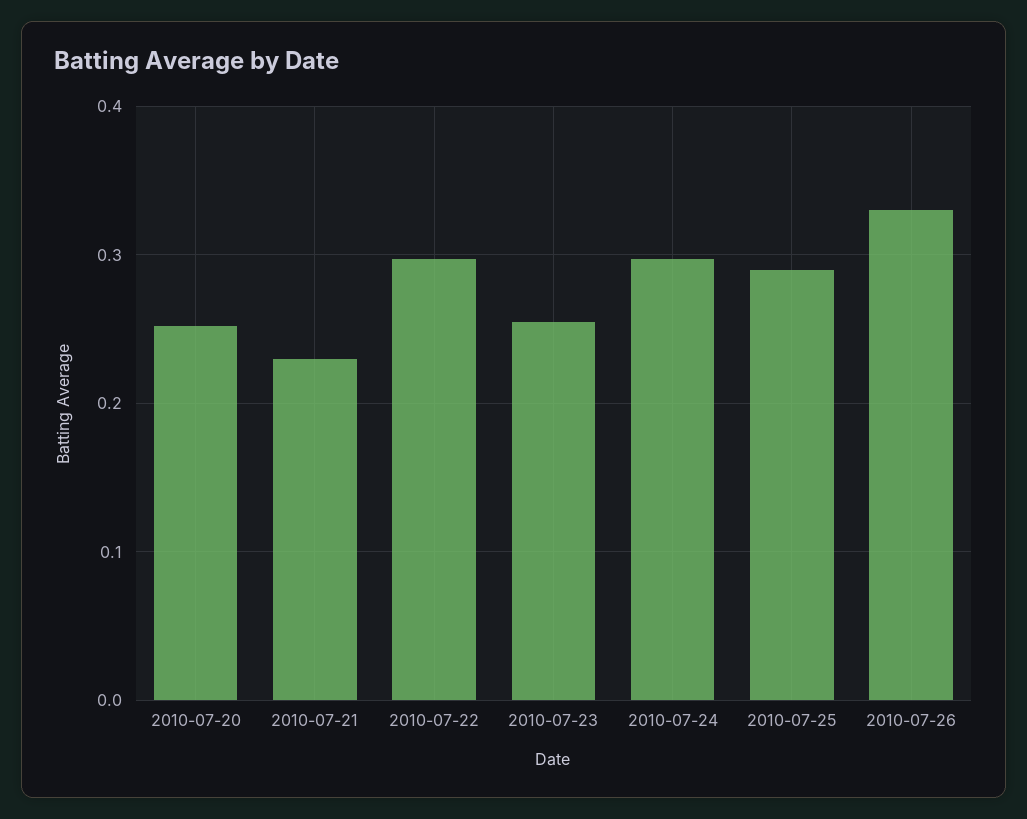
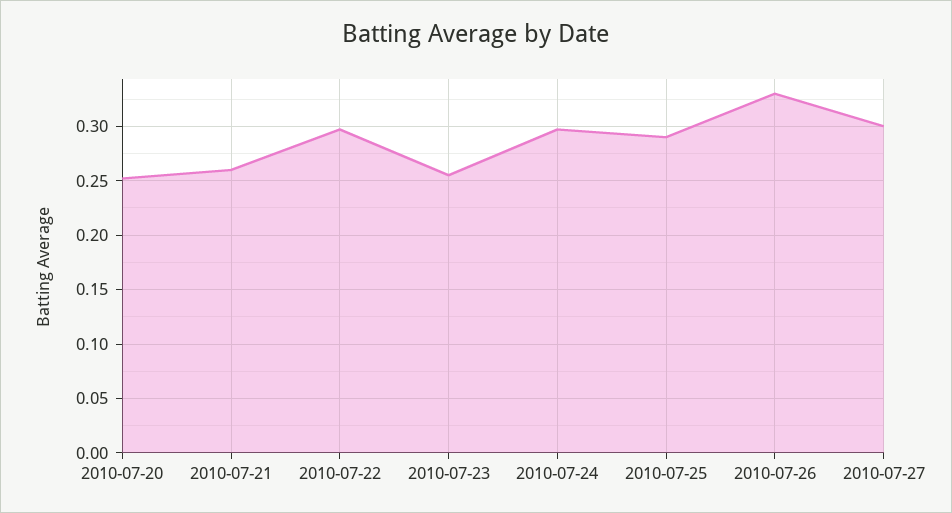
2010-07-21: 0.23 -> 0.26
2010-07-27: none -> 0.3

